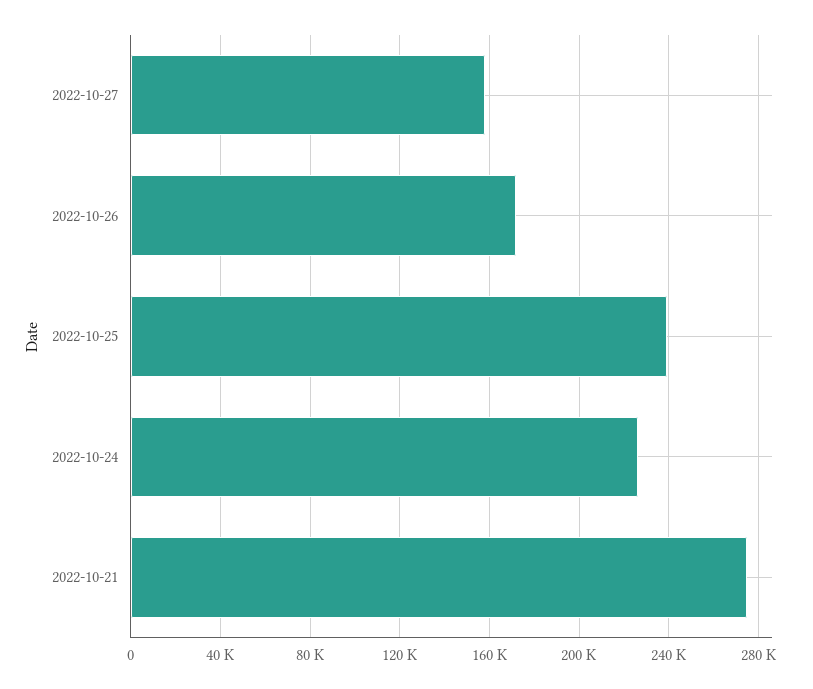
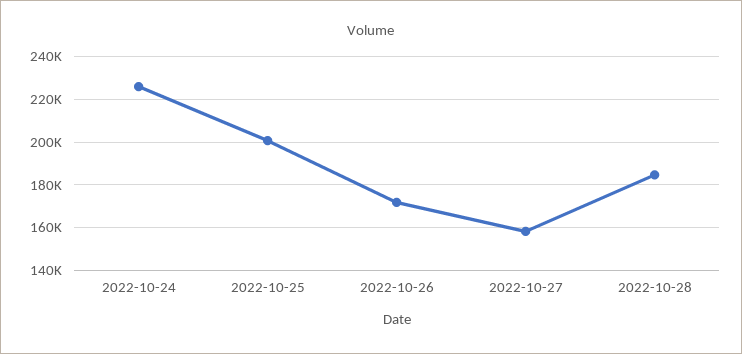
2022-10-25: 240000 -> 200000
2022-10-21: 275000 -> none
2022-10-28: none -> 185000

